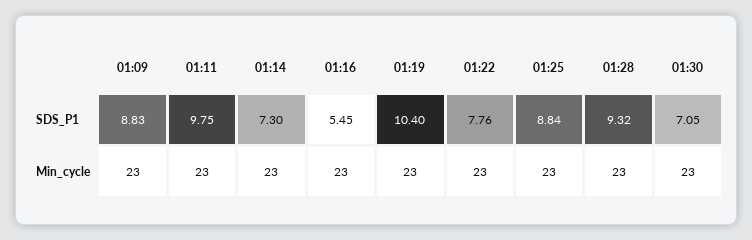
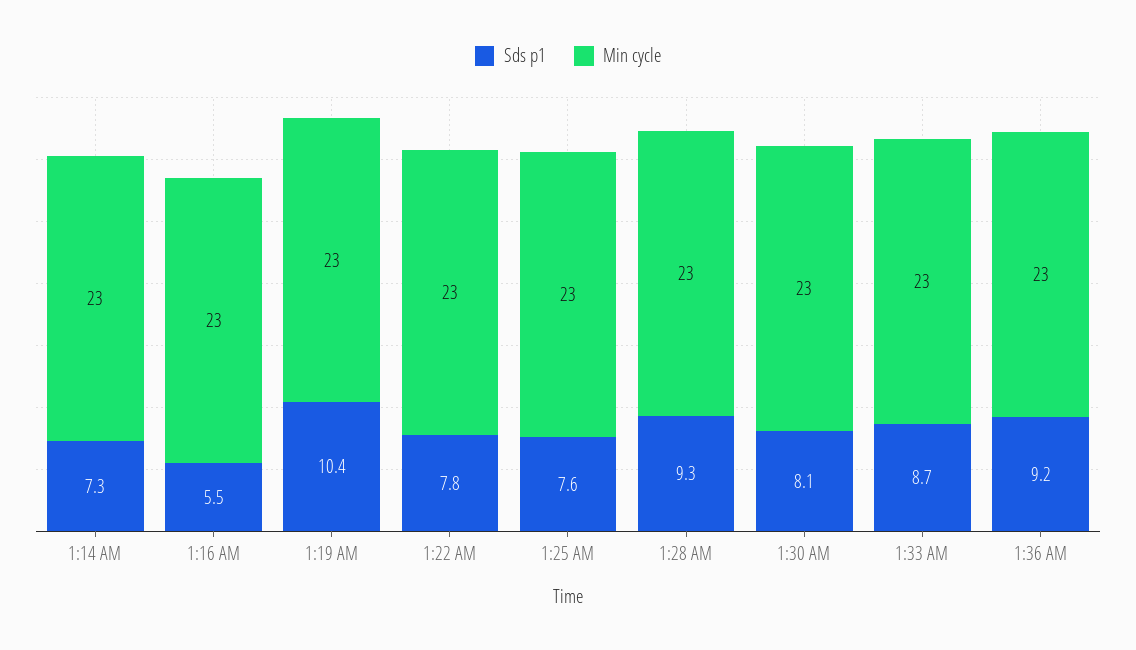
SDS_P1, 01:09: 8.83 -> none
SDS_P1, 01:11: 9.75 -> none
SDS_P1, 01:25: 8.84 -> 7.6
SDS_P1, 01:30: 7.05 -> 8.1
Min_cycle, 01:09: 23 -> none
Min_cycle, 01:11: 23 -> none
SDS_P1, 1:33 AM: none -> 8.7
Min_cycle, 1:33 AM: none -> 23
SDS_P1, 1:36 AM: none -> 9.2
Min_cycle, 1:36 AM: none -> 23

